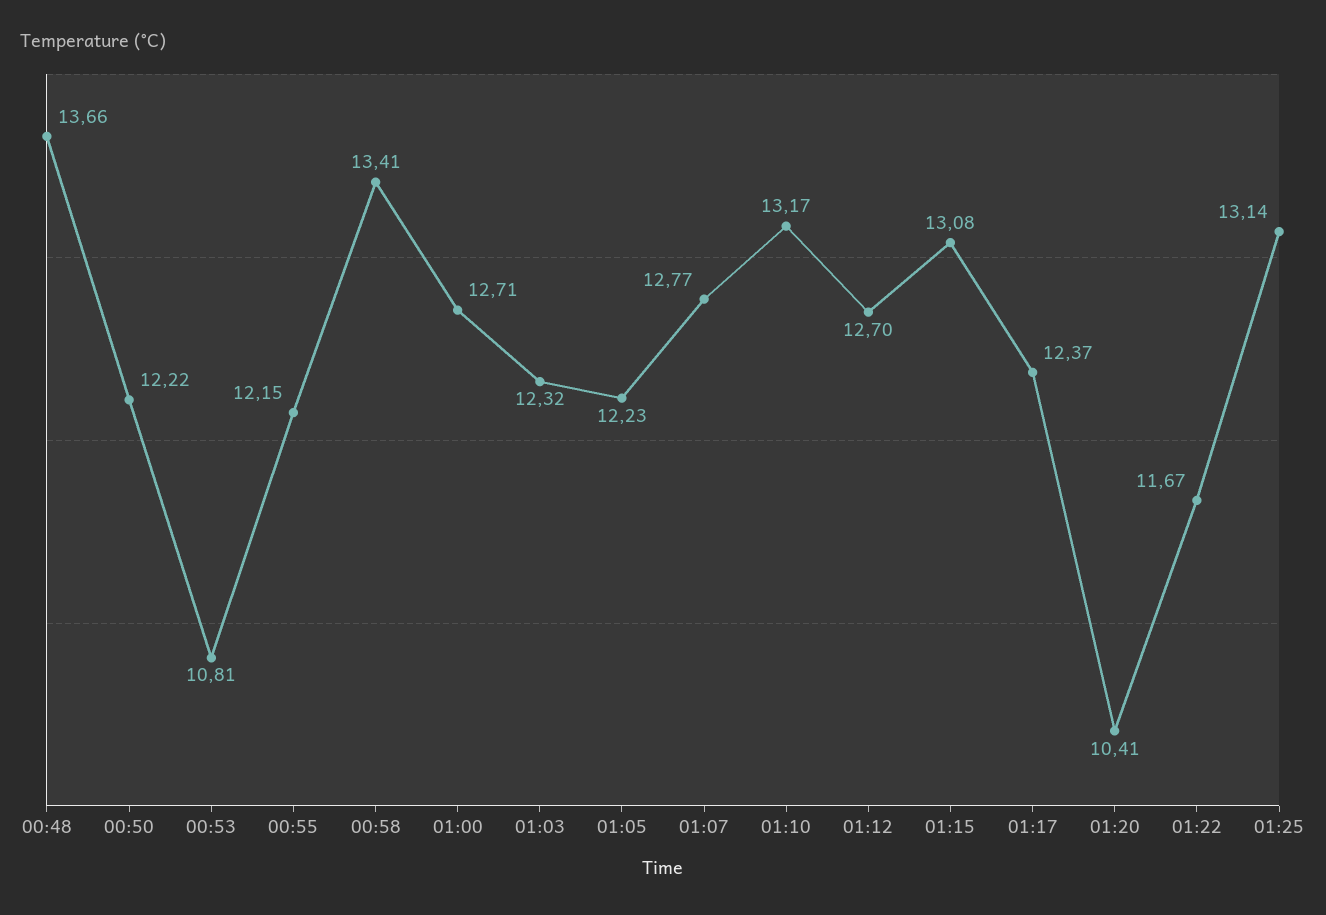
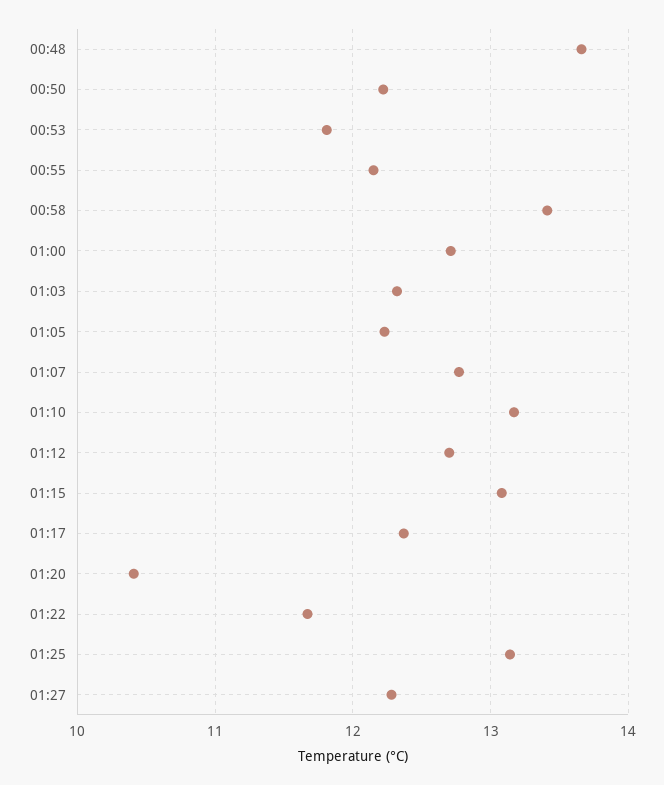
00:53: 10.81 -> 11.8
01:27: none -> 12.3

